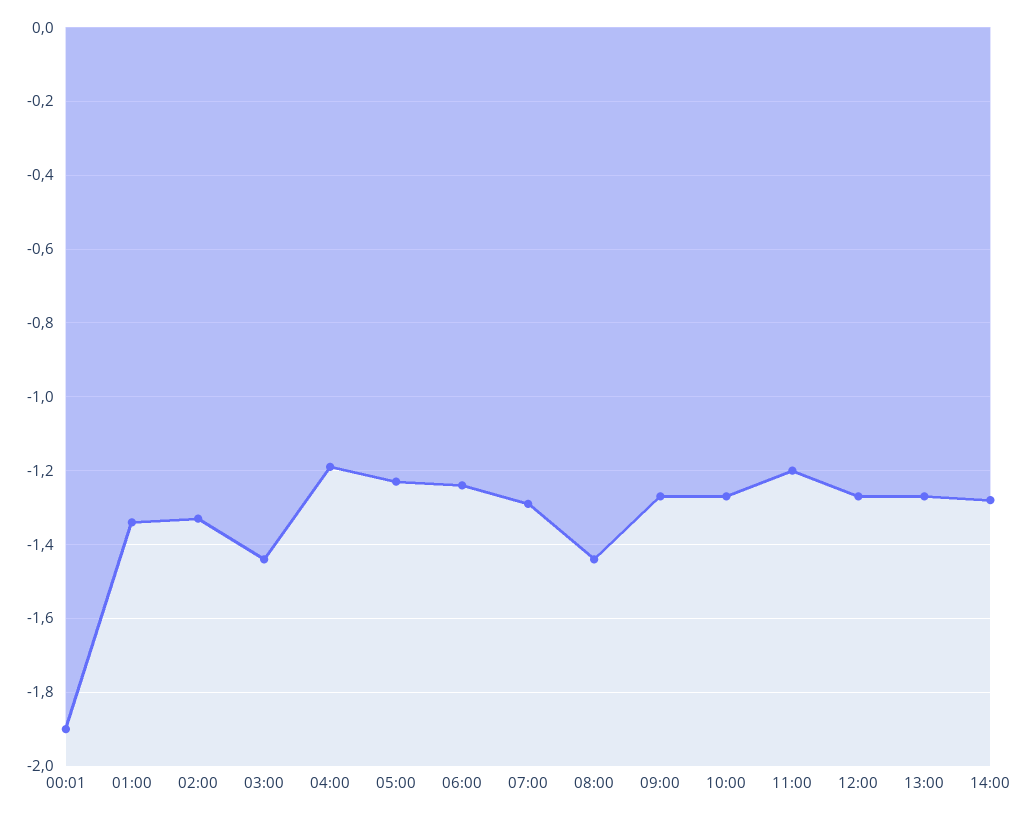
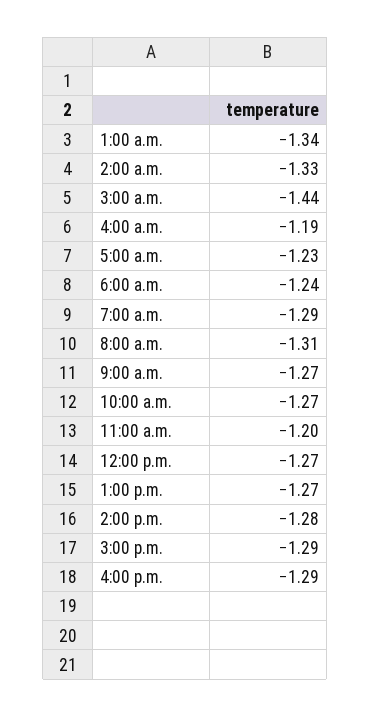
00:01: -1.9 -> none
08:00: -1.45 -> -1.31
3:00 p.m.: none -> -1.29
4:00 p.m.: none -> -1.29

